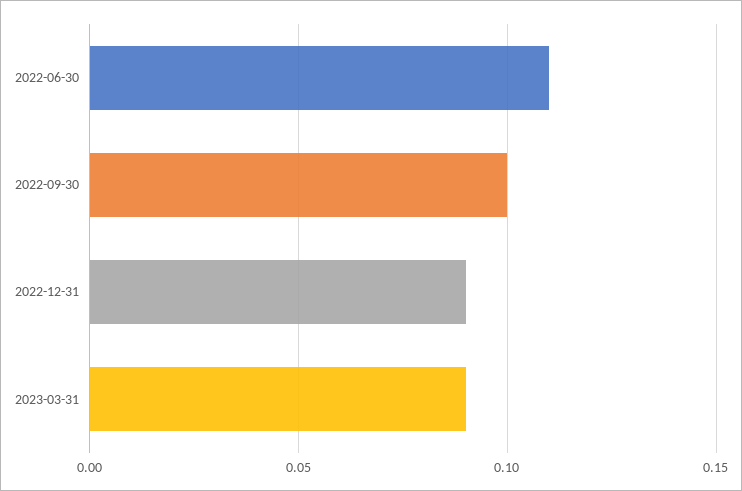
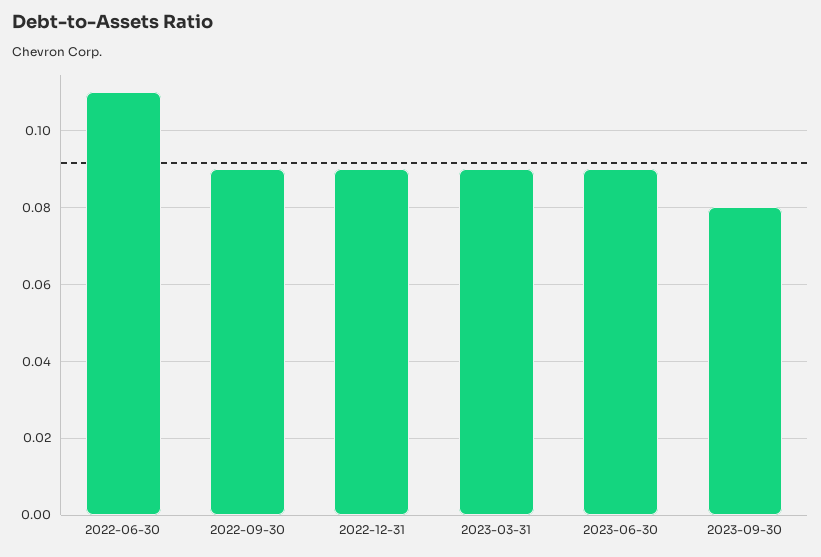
2022-09-30: 0.1 -> 0.09
2023-06-30: none -> 0.09
2023-09-30: none -> 0.08

